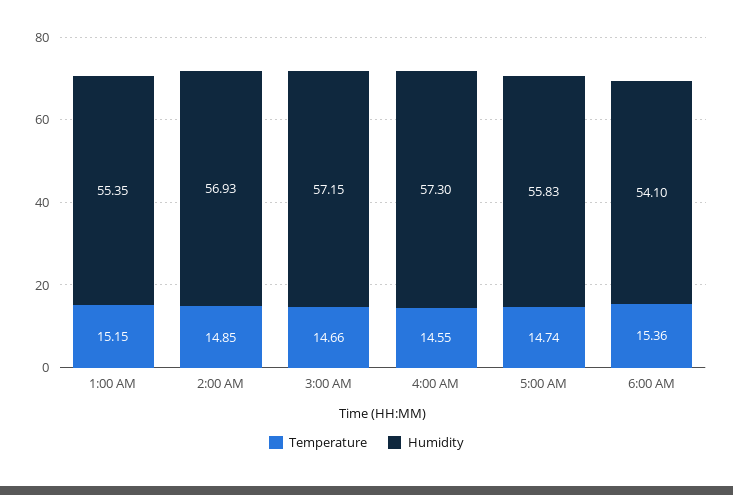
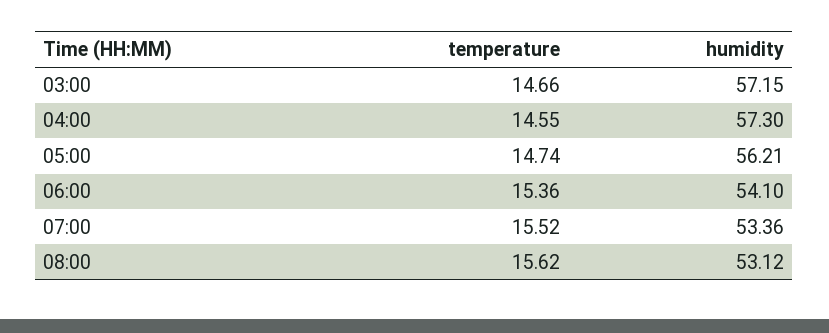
Temperature, 1:00 AM: 15.15 -> none
Humidity, 1:00 AM: 55.35 -> none
Temperature, 2:00 AM: 14.85 -> none
Humidity, 2:00 AM: 56.93 -> none
Humidity, 5:00 AM: 55.83 -> 56.21
Temperature, 07:00: none -> 15.52
Humidity, 07:00: none -> 53.36
Temperature, 08:00: none -> 15.62
Humidity, 08:00: none -> 53.12

